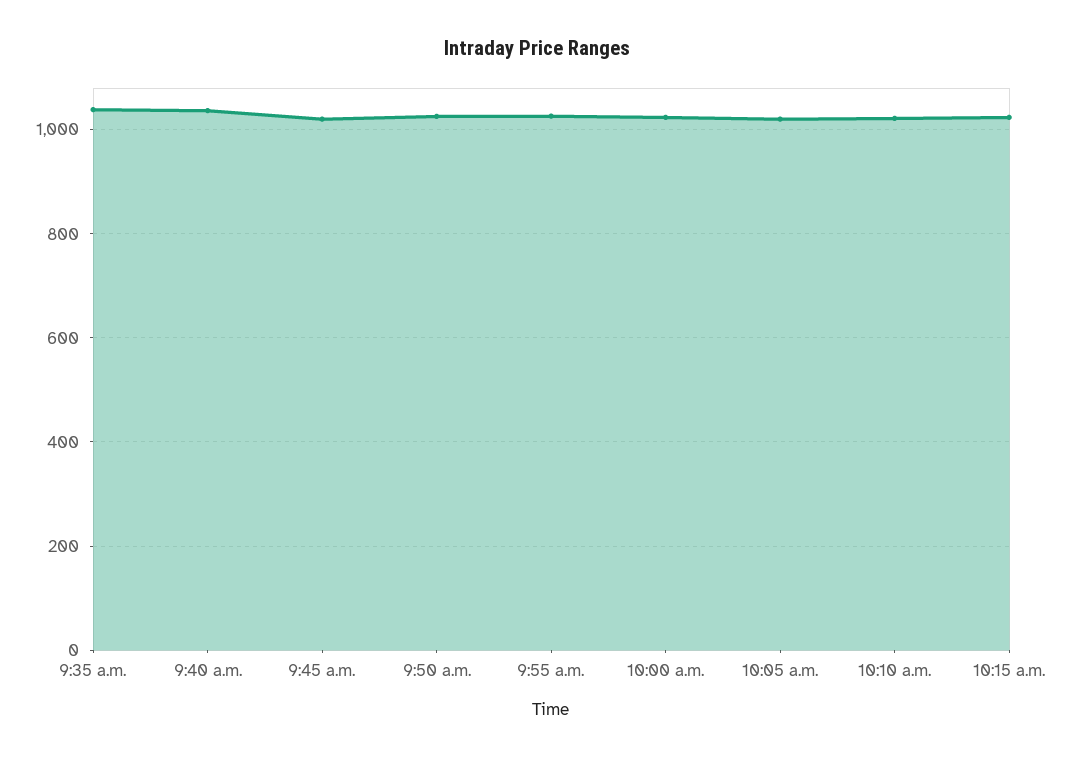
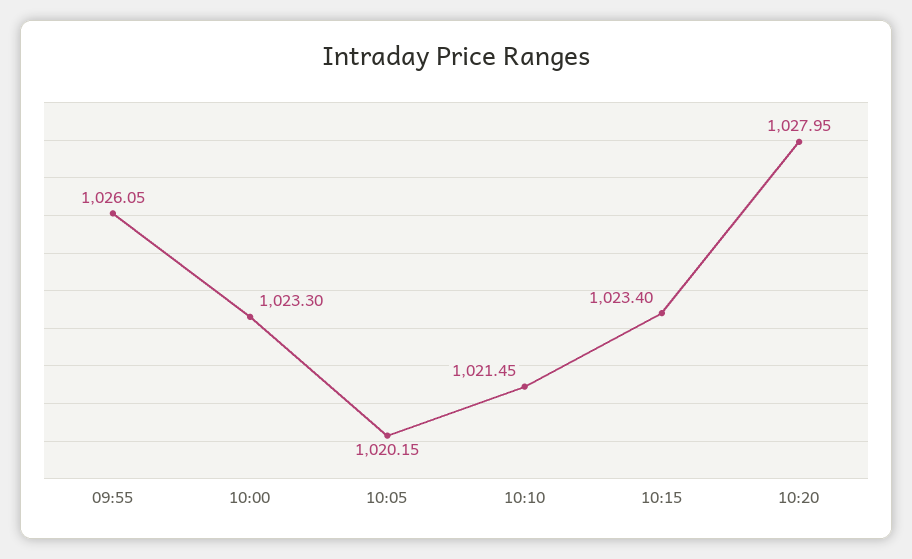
9:35 a.m.: 1040 -> none
9:40 a.m.: 1040 -> none
9:45 a.m.: 1020 -> none
9:50 a.m.: 1020 -> none
10:20: none -> 1027.95

